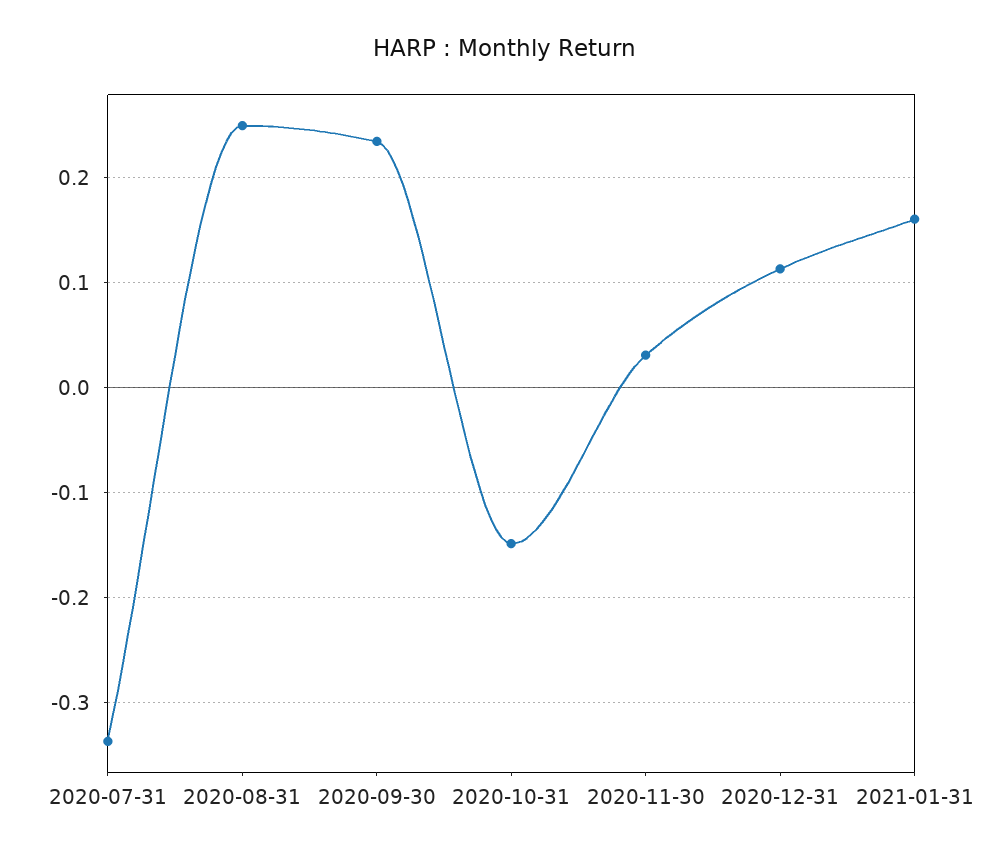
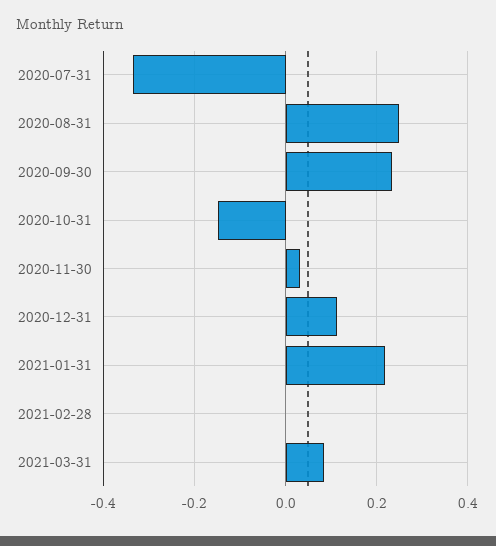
2021-01-31: 0.16 -> 0.22
2021-02-28: none -> 0
2021-03-31: none -> 0.08

